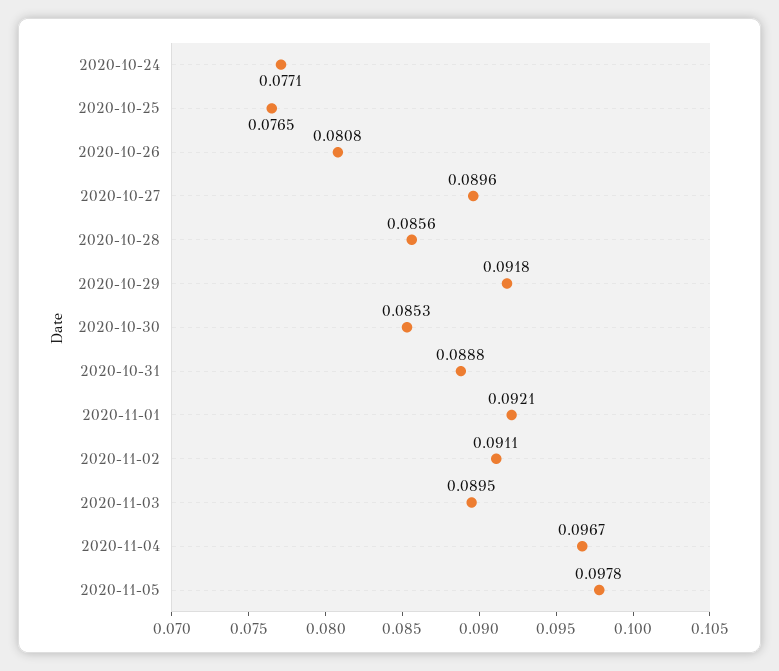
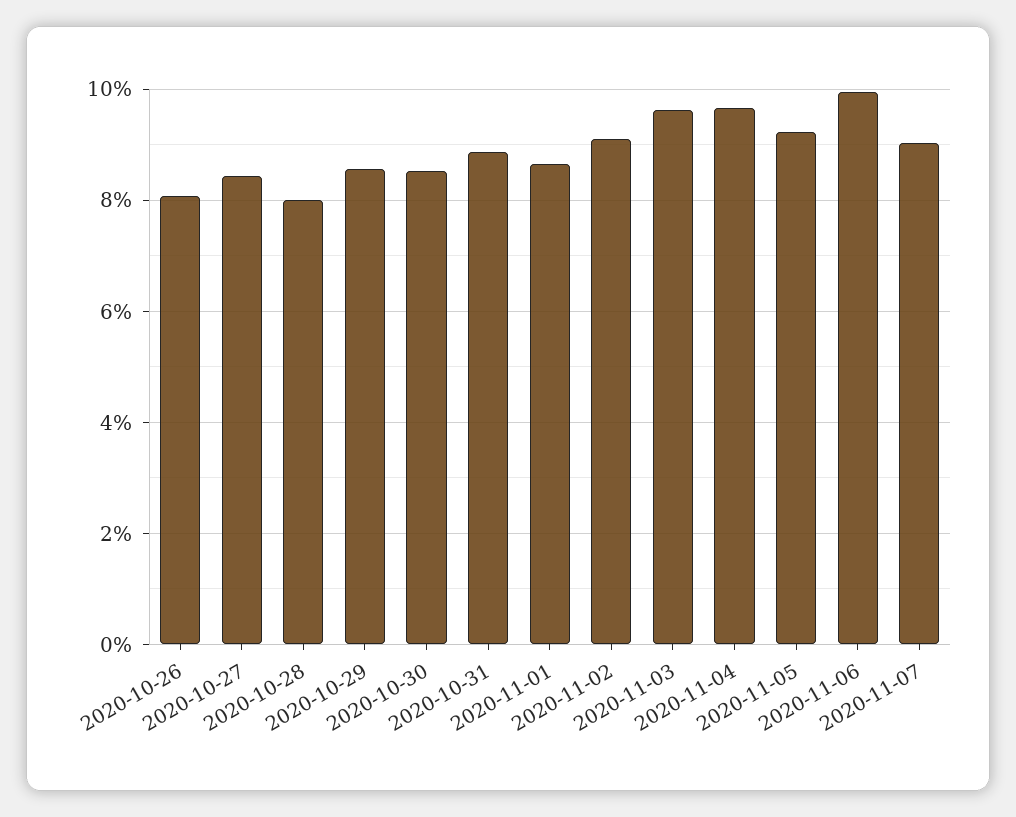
2020-10-24: 0.0771 -> none
2020-10-25: 0.0765 -> none
2020-10-27: 0.0896 -> 0.084
2020-10-28: 0.0856 -> 0.08
2020-10-29: 0.0918 -> 0.086
2020-11-01: 0.0921 -> 0.086
2020-11-03: 0.0895 -> 0.096
2020-11-05: 0.0978 -> 0.092
2020-11-06: none -> 0.1
2020-11-07: none -> 0.09

